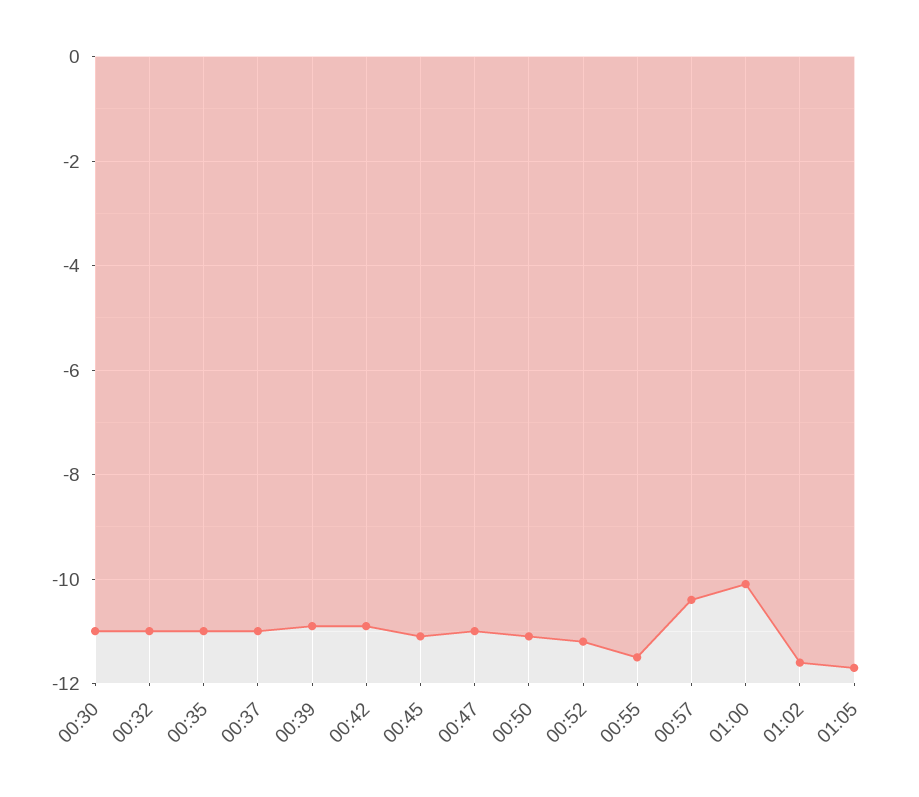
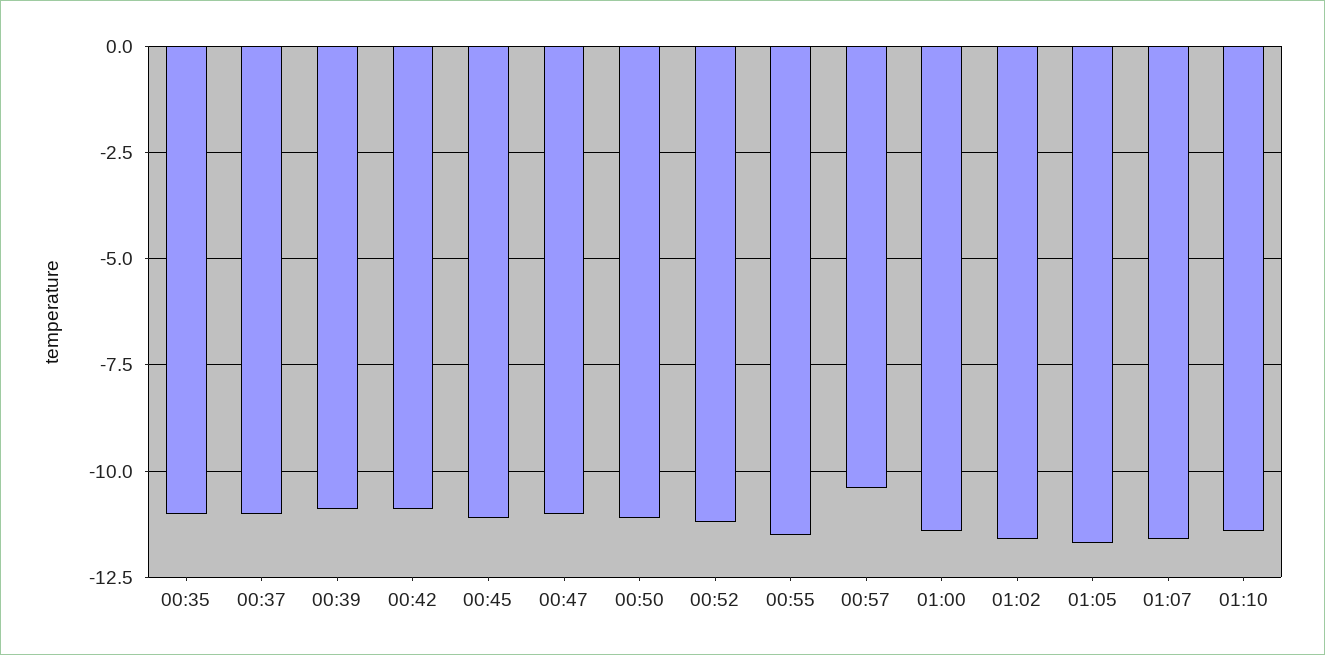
00:30: -11 -> none
00:32: -11 -> none
01:00: -10 -> -11.5
01:07: none -> -11.5
01:10: none -> -11.5

